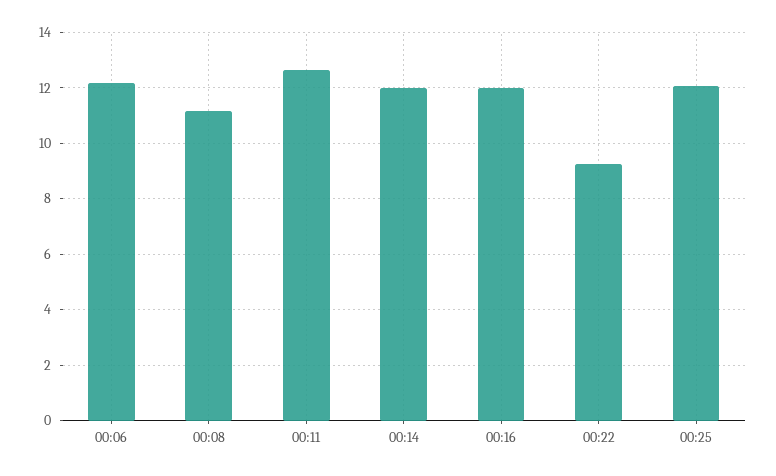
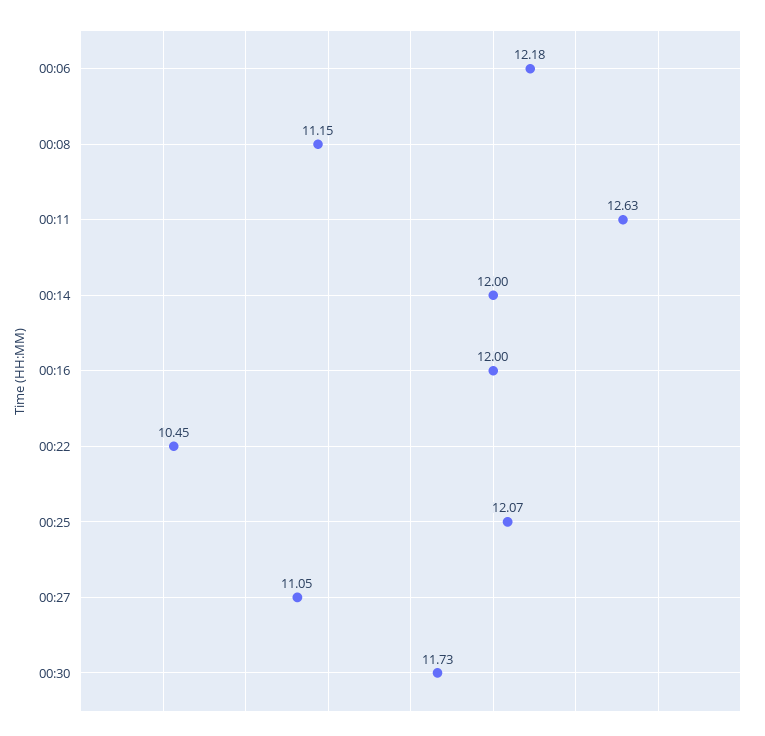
00:22: 9.25 -> 10.45
00:27: none -> 11.05
00:30: none -> 11.73

